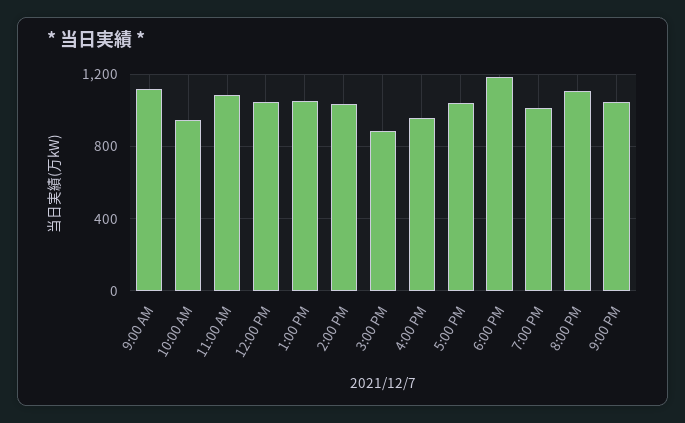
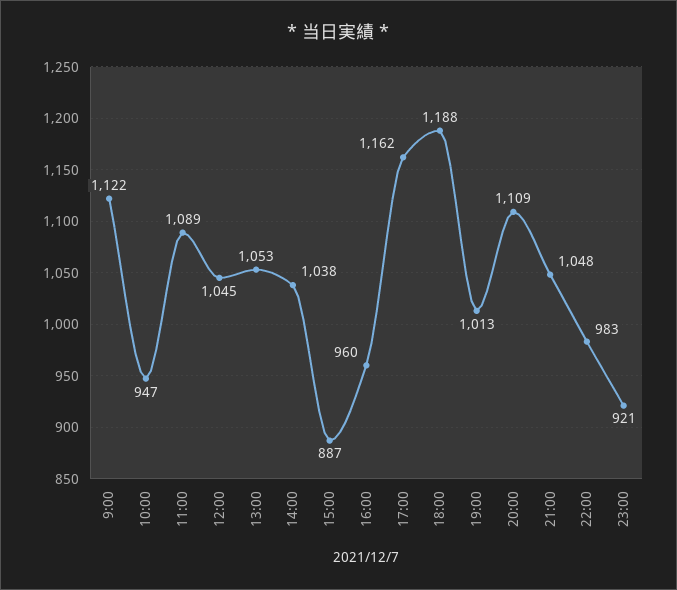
5:00 PM: 1050 -> 1162
22:00: none -> 983
23:00: none -> 921

